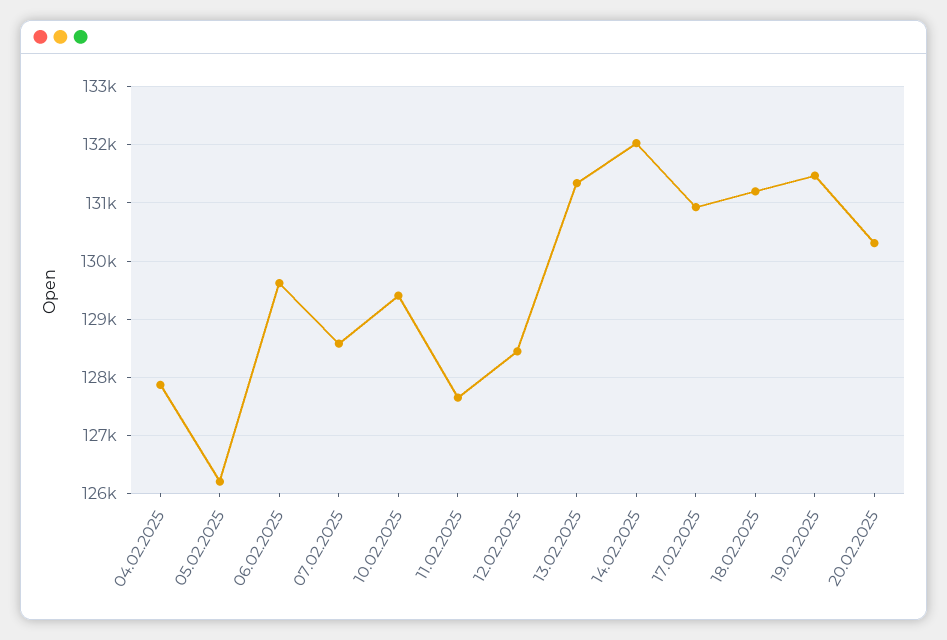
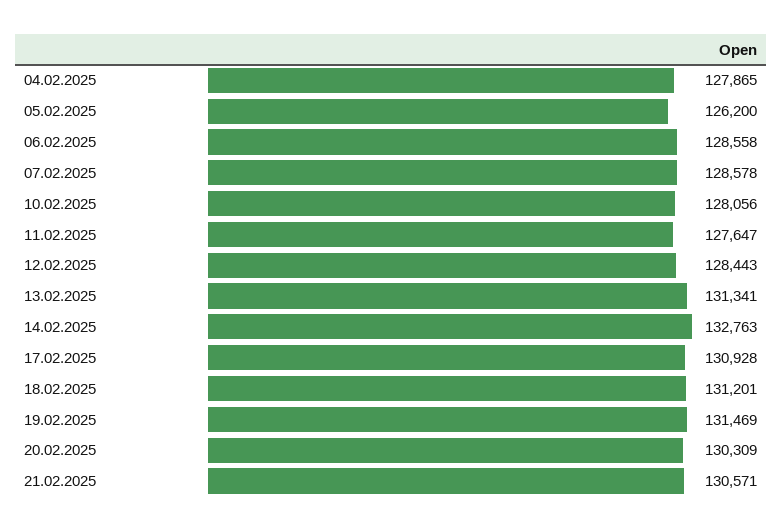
06.02.2025: 129600 -> 128558
10.02.2025: 129400 -> 128056
14.02.2025: 132000 -> 132763
21.02.2025: none -> 130571

